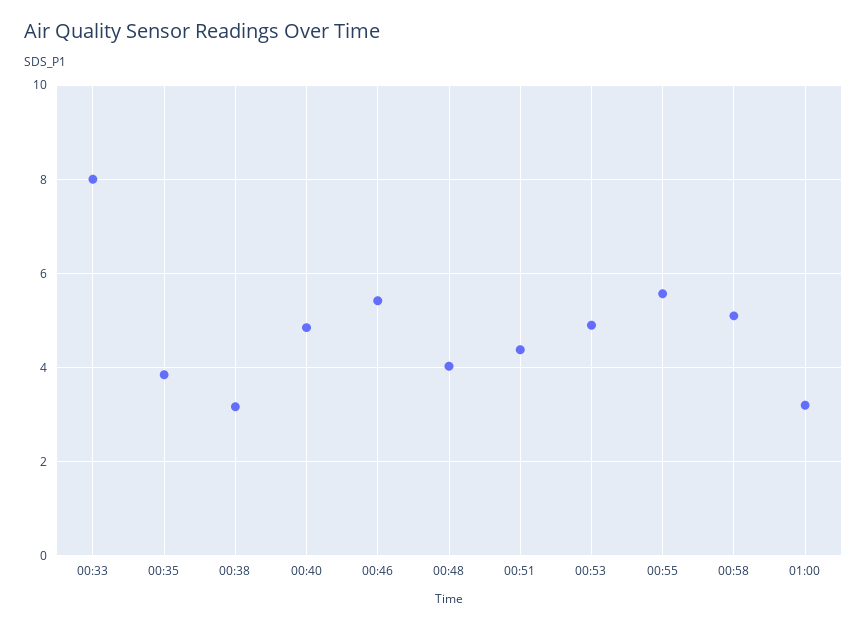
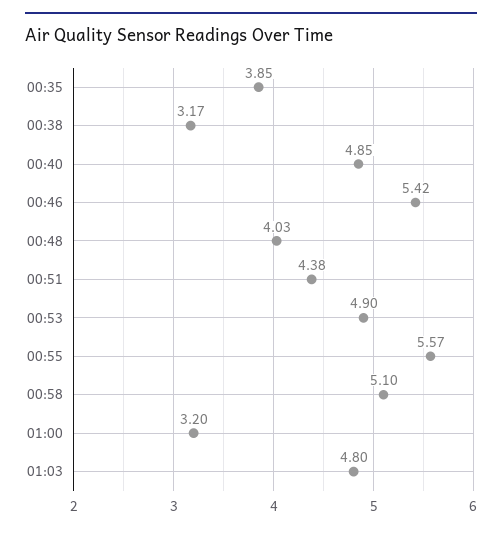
00:33: 8 -> none
01:03: none -> 4.8

